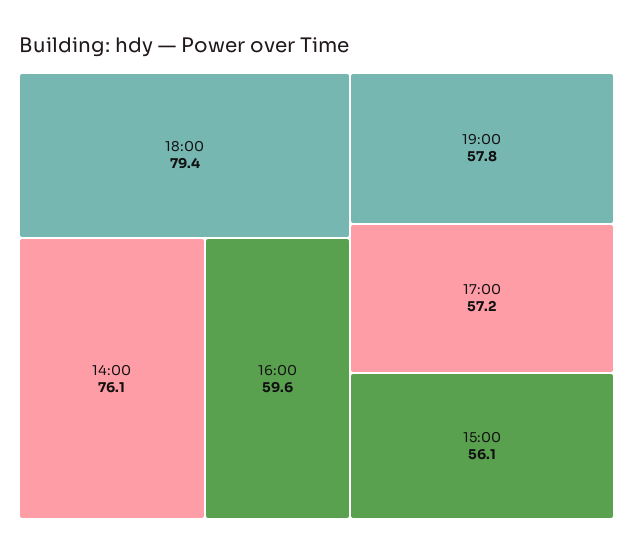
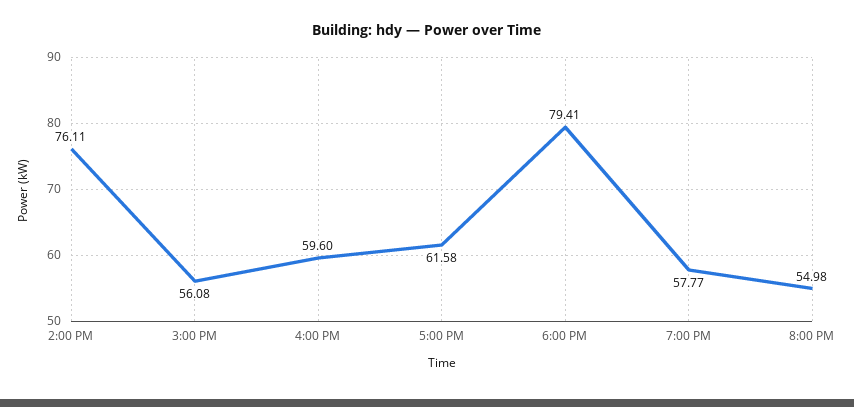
17:00: 57.2 -> 61.58
8:00 PM: none -> 54.98

